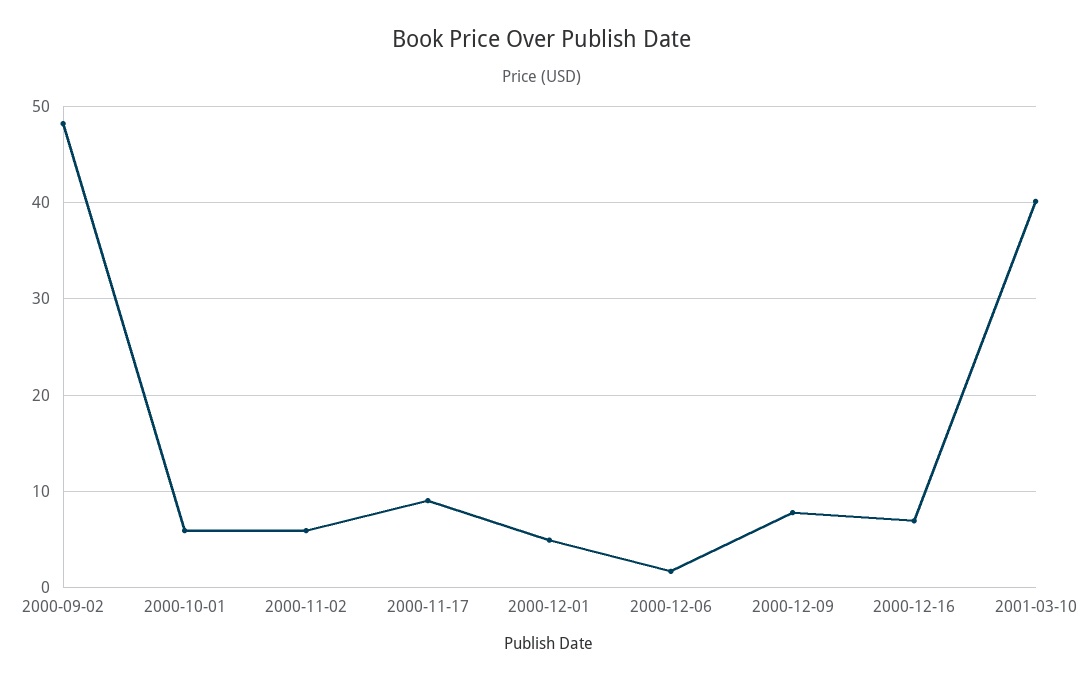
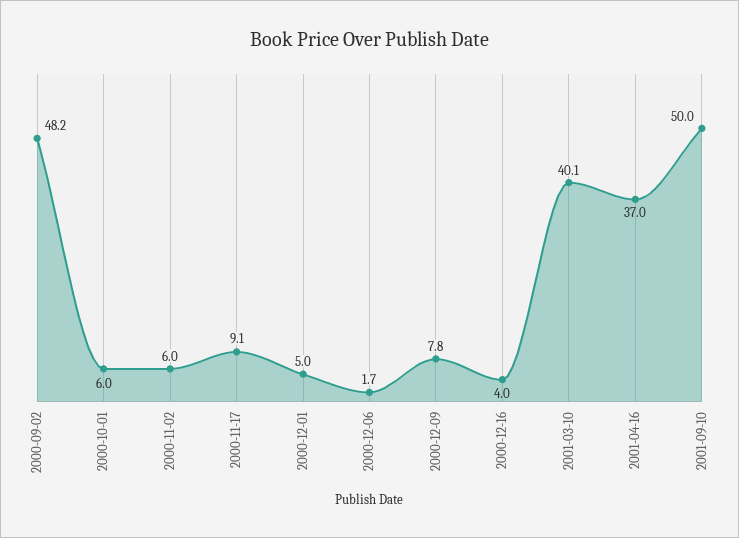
2000-12-16: 7 -> 4
2001-04-16: none -> 37
2001-09-10: none -> 50

